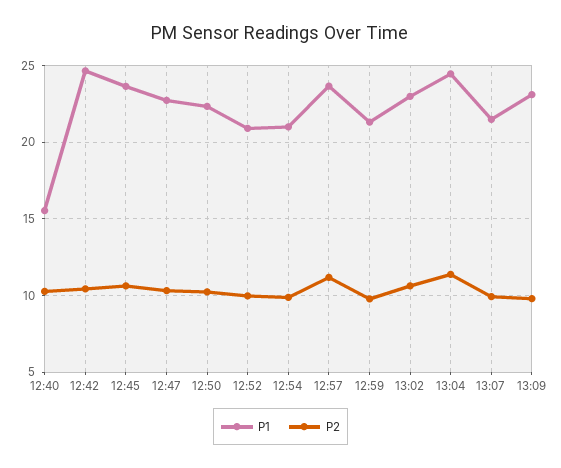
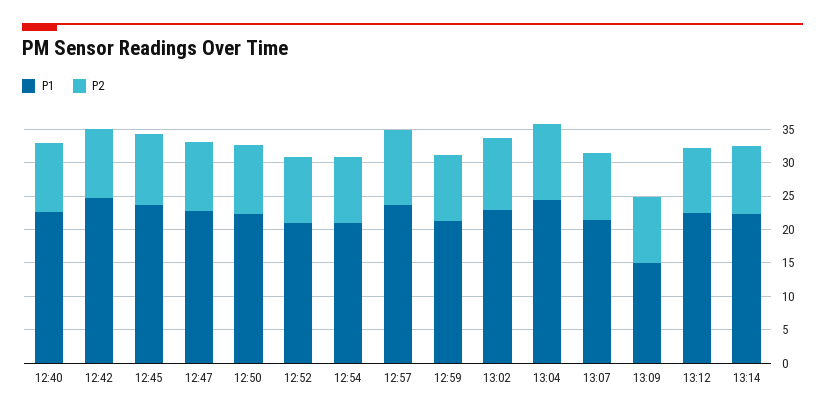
P1, 12:40: 15.5 -> 22.5
P1, 13:09: 23 -> 15
P1, 13:12: none -> 22.5
P2, 13:12: none -> 10
P1, 13:14: none -> 22.5
P2, 13:14: none -> 10

